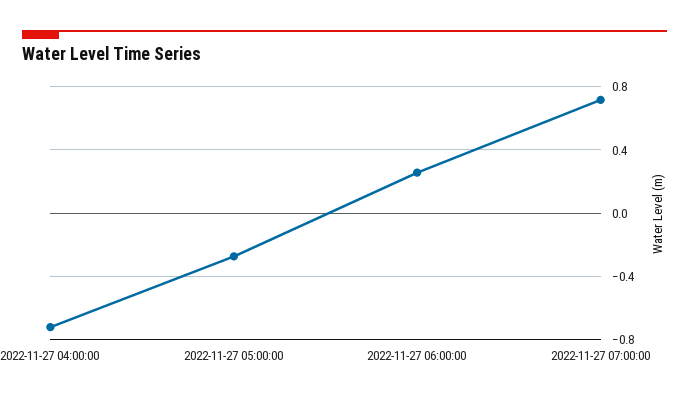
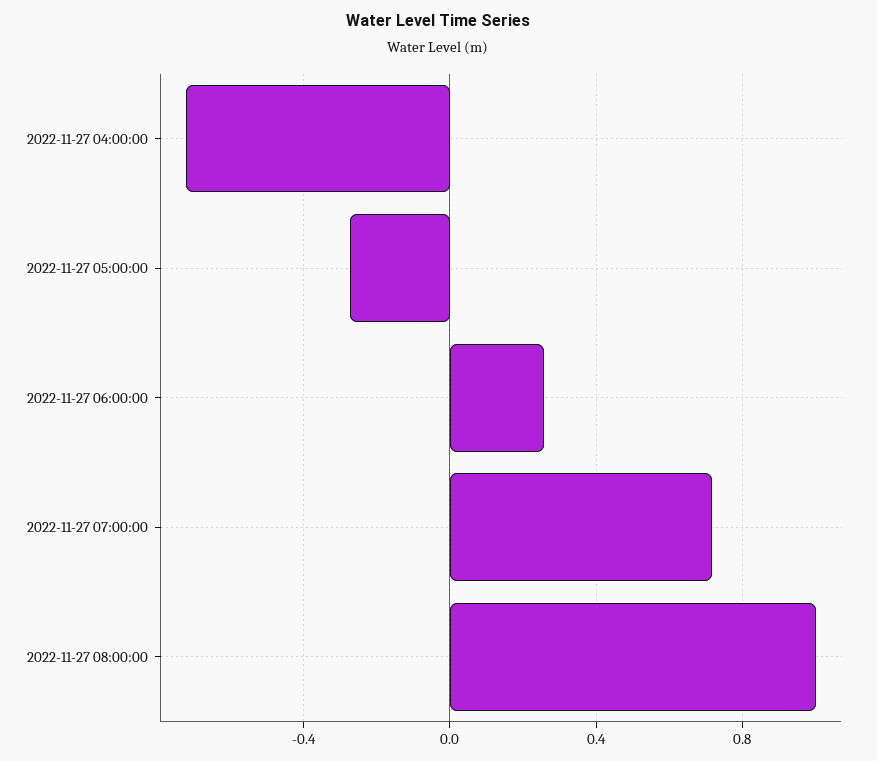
2022-11-27 08:00:00: none -> 1

